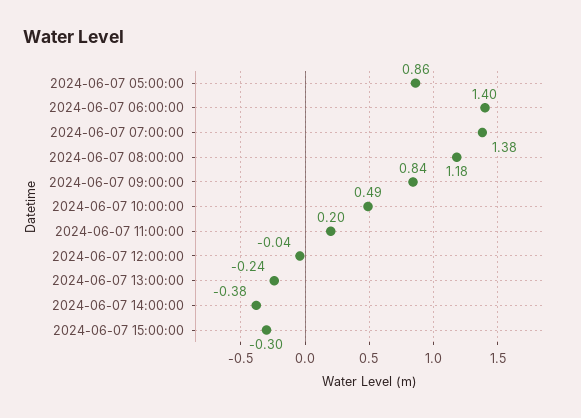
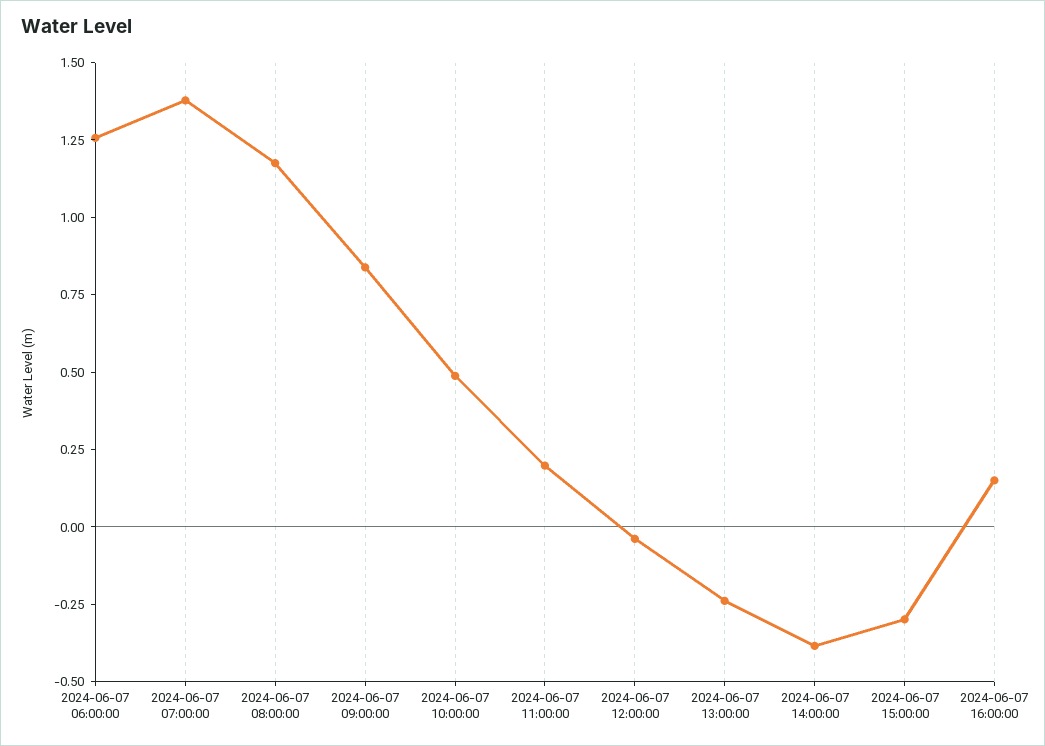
2024-06-07 05:00:00: 0.86 -> none
2024-06-07 06:00:00: 1.4 -> 1.25
2024-06-07 16:00:00: none -> 0.15

